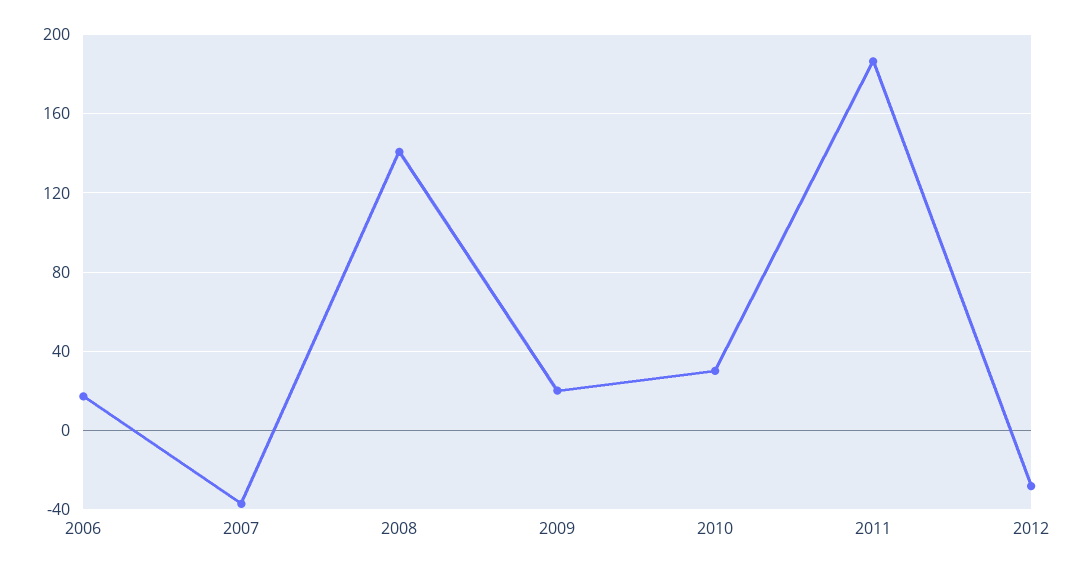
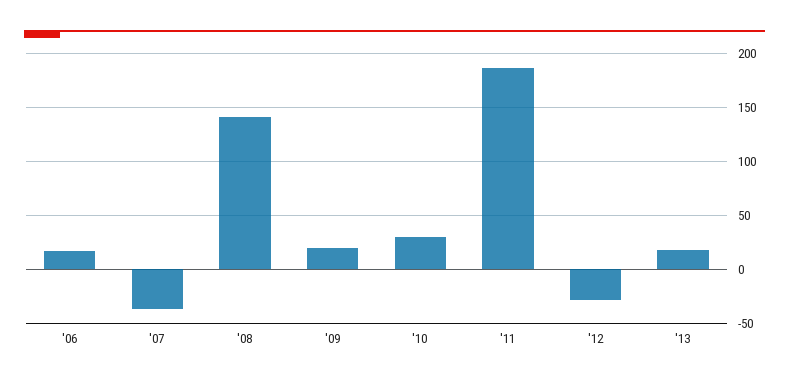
'13: none -> 20

